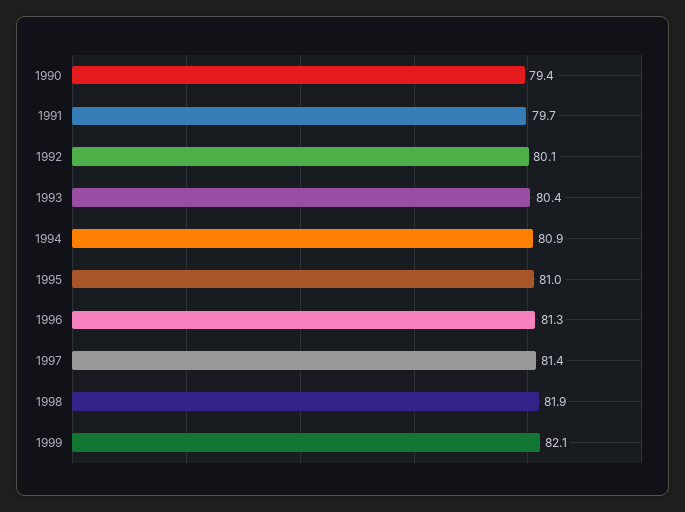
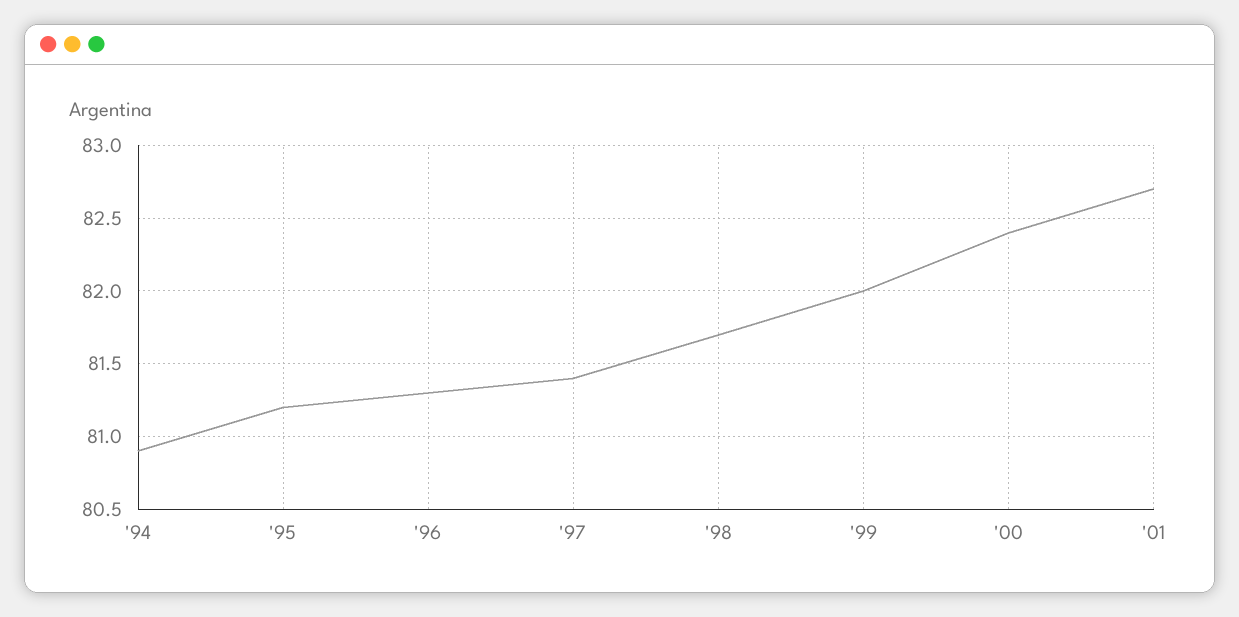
1990: 79.4 -> none
1991: 79.7 -> none
1992: 80.1 -> none
1993: 80.4 -> none
1995: 81 -> 81.2
1998: 81.9 -> 81.7
1999: 82.1 -> 82
'00: none -> 82.4
'01: none -> 82.7

